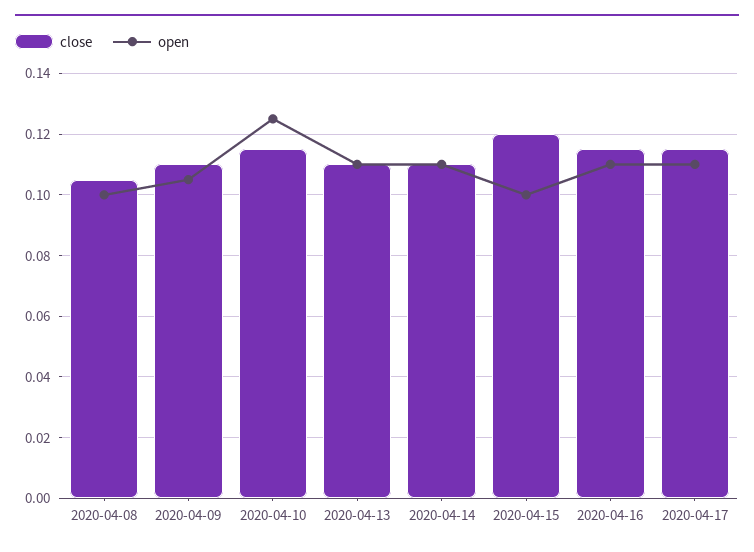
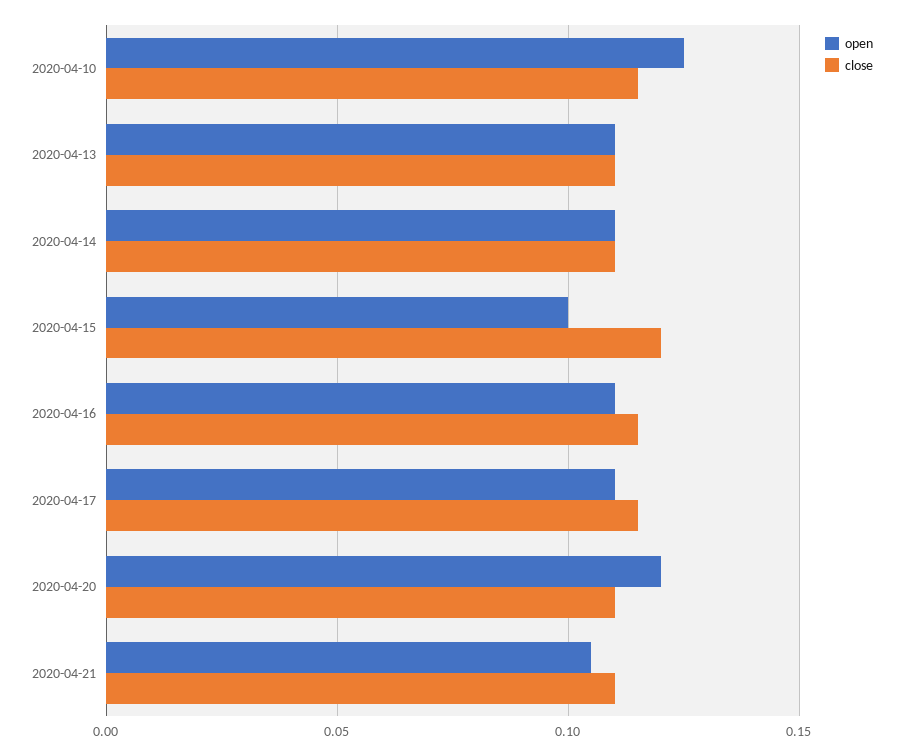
close, 2020-04-08: 0.105 -> none
open, 2020-04-08: 0.1 -> none
close, 2020-04-09: 0.11 -> none
open, 2020-04-09: 0.105 -> none
open, 2020-04-20: none -> 0.12
close, 2020-04-20: none -> 0.11
open, 2020-04-21: none -> 0.105
close, 2020-04-21: none -> 0.11

